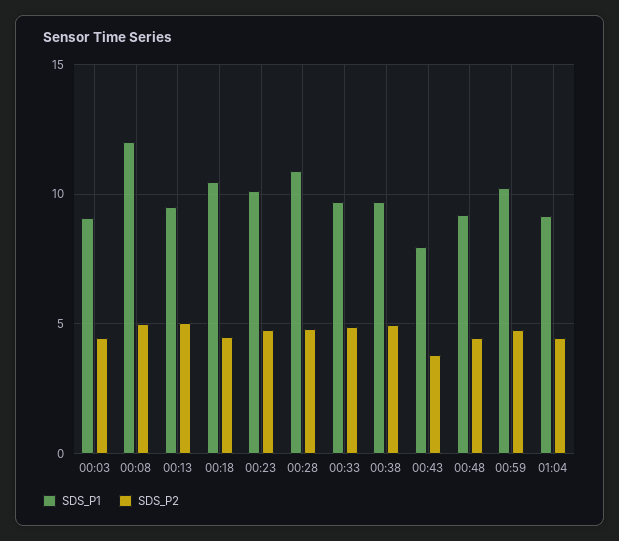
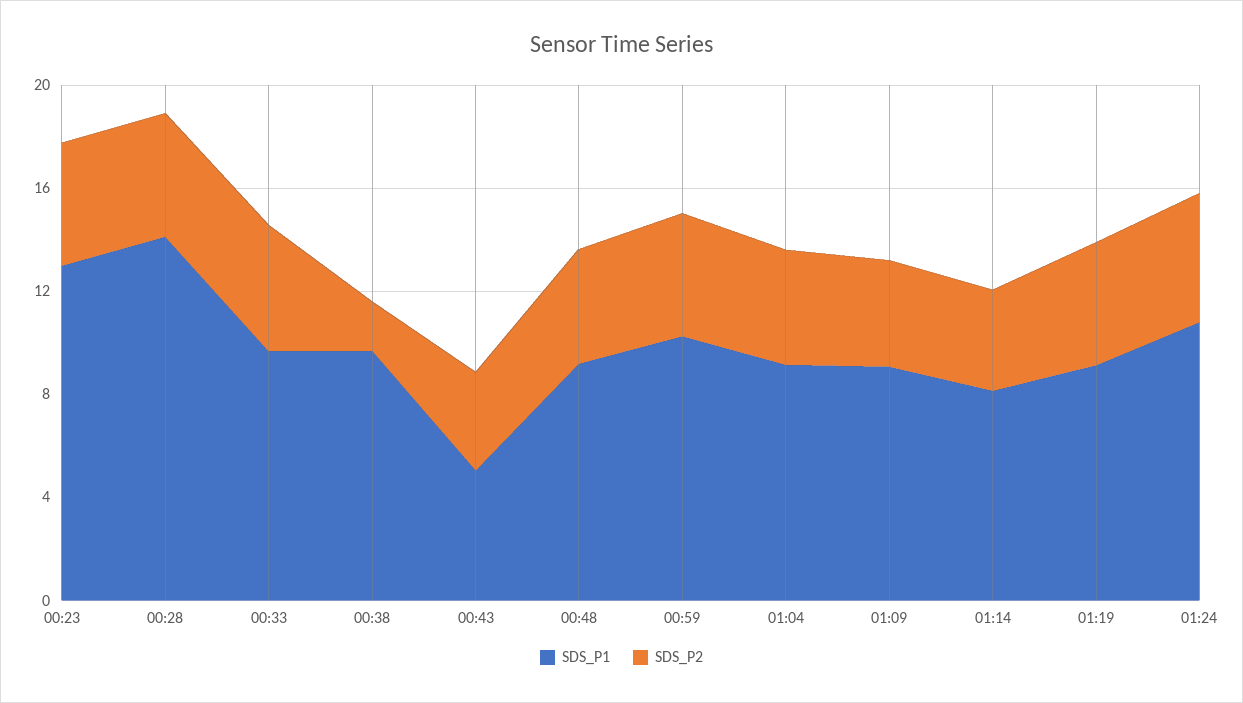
SDS_P1, 00:03: 9 -> none
SDS_P2, 00:03: 4.5 -> none
SDS_P1, 00:08: 12 -> none
SDS_P2, 00:08: 5 -> none
SDS_P1, 00:13: 9.5 -> none
SDS_P2, 00:13: 5 -> none
SDS_P1, 00:18: 10.5 -> none
SDS_P2, 00:18: 4.5 -> none
SDS_P1, 00:23: 10 -> 13
SDS_P1, 00:28: 11 -> 14
SDS_P2, 00:38: 5 -> 2
SDS_P1, 00:43: 8 -> 5
SDS_P1, 01:09: none -> 9
SDS_P2, 01:09: none -> 4
SDS_P1, 01:14: none -> 8
SDS_P2, 01:14: none -> 4
SDS_P1, 01:19: none -> 9
SDS_P2, 01:19: none -> 5
SDS_P1, 01:24: none -> 11
SDS_P2, 01:24: none -> 5

